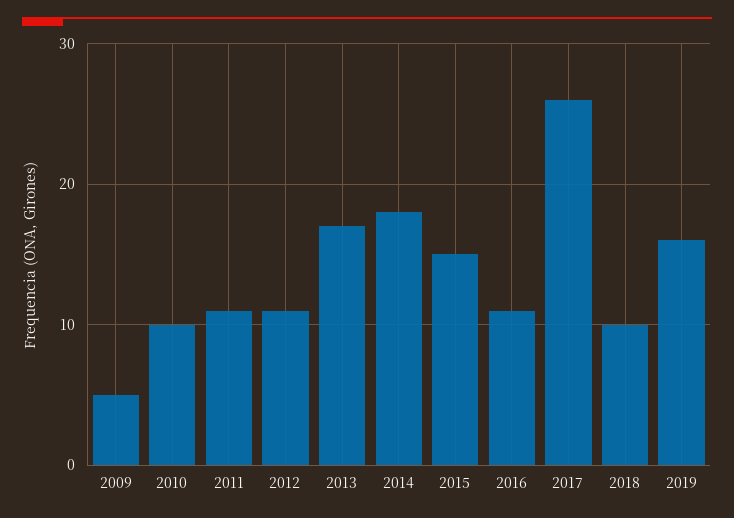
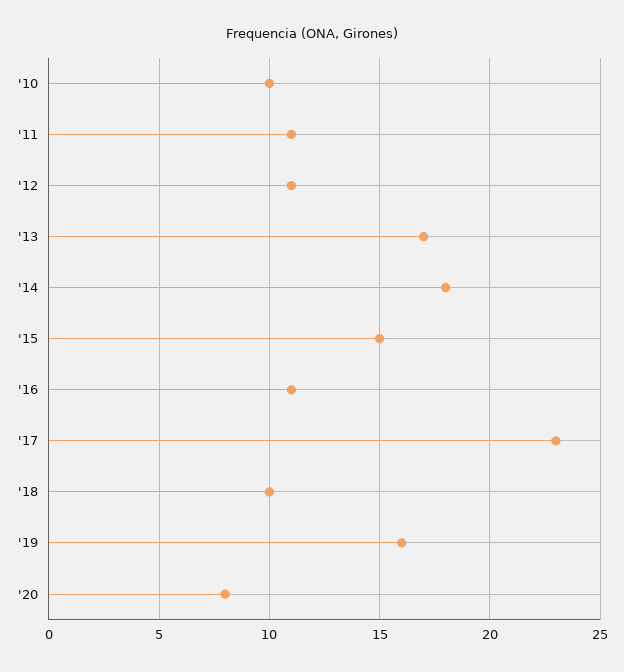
2009: 5 -> none
2017: 26 -> 23
'20: none -> 8

